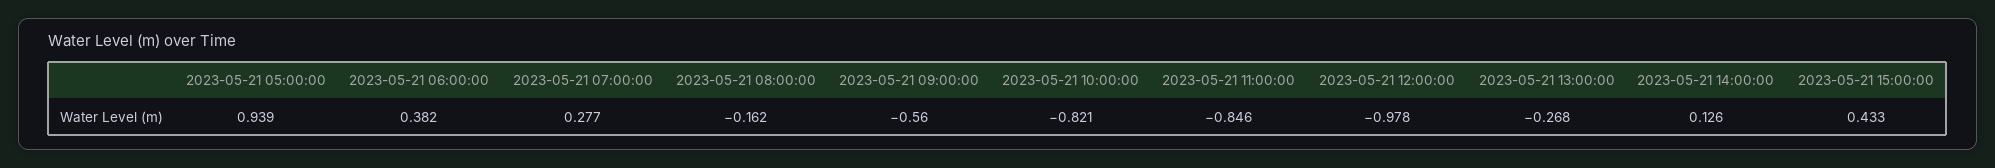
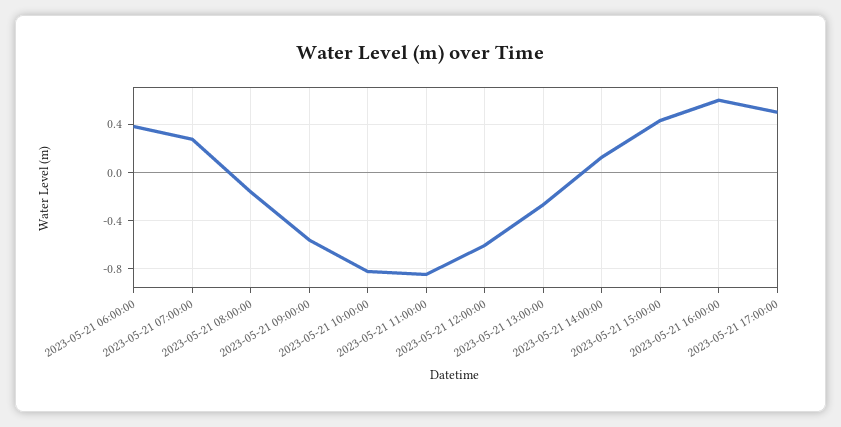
2023-05-21 05:00:00: 0.939 -> none
2023-05-21 12:00:00: -0.978 -> -0.6
2023-05-21 16:00:00: none -> 0.6
2023-05-21 17:00:00: none -> 0.5

